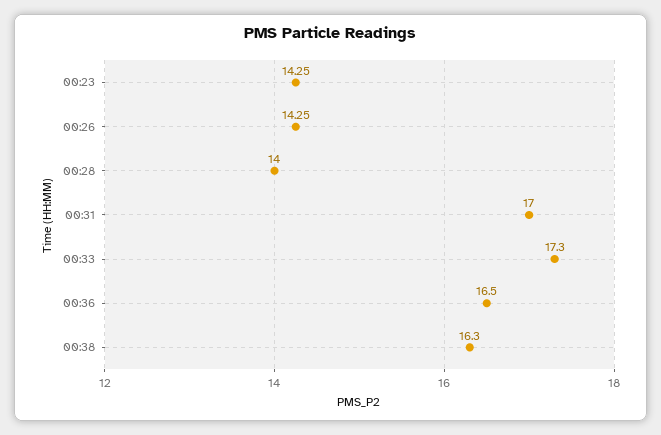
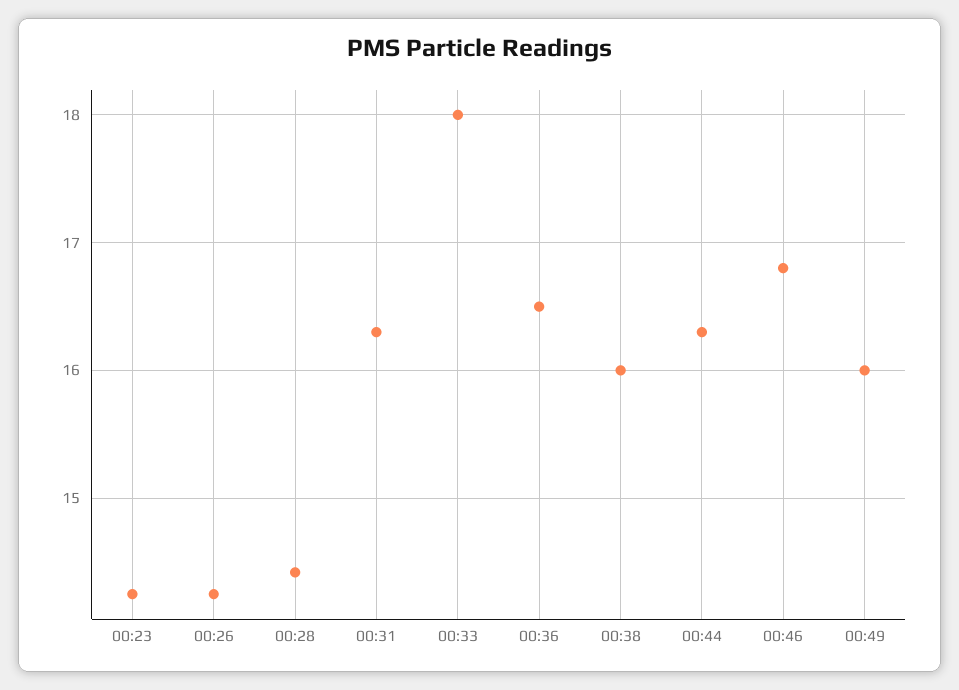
00:28: 14 -> 14.4
00:31: 17 -> 16.3
00:33: 17.3 -> 18
00:38: 16.3 -> 16
00:44: none -> 16.3
00:46: none -> 16.8
00:49: none -> 16

